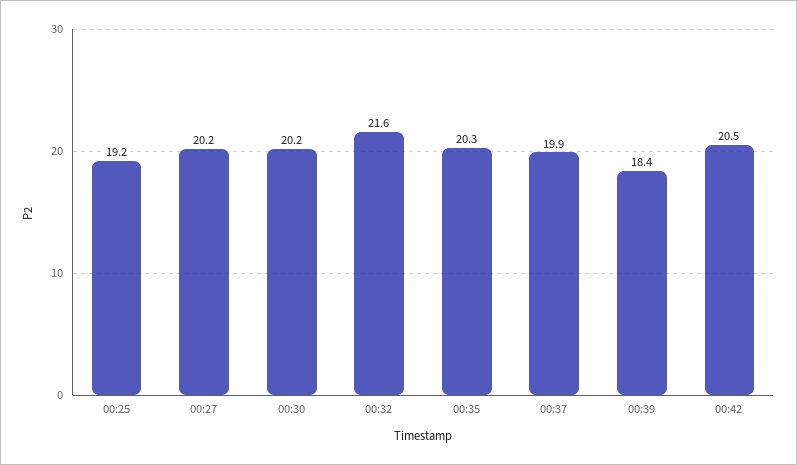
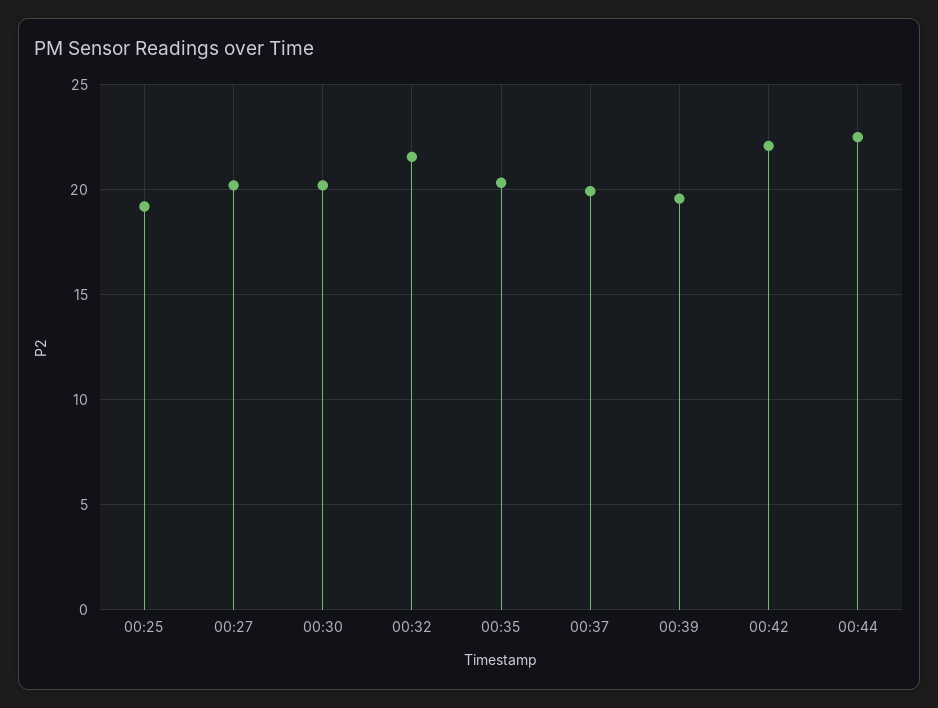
00:39: 18.4 -> 19.5
00:42: 20.5 -> 22
00:44: none -> 22.5

